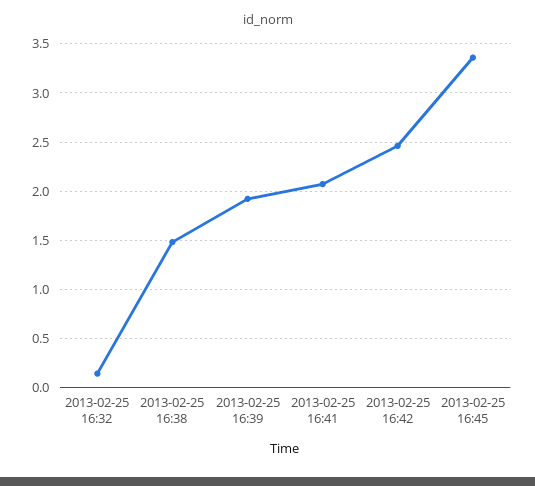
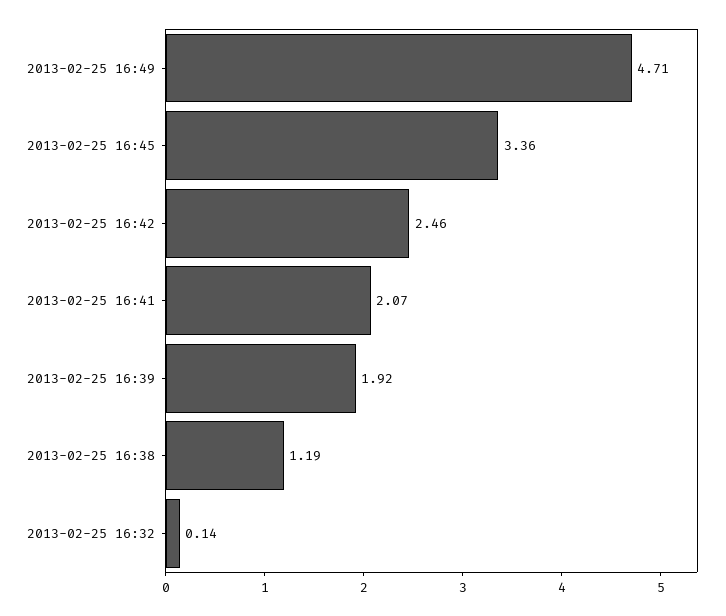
2013-02-25 16:38: 1.5 -> 1.19
2013-02-25 16:49: none -> 4.71

